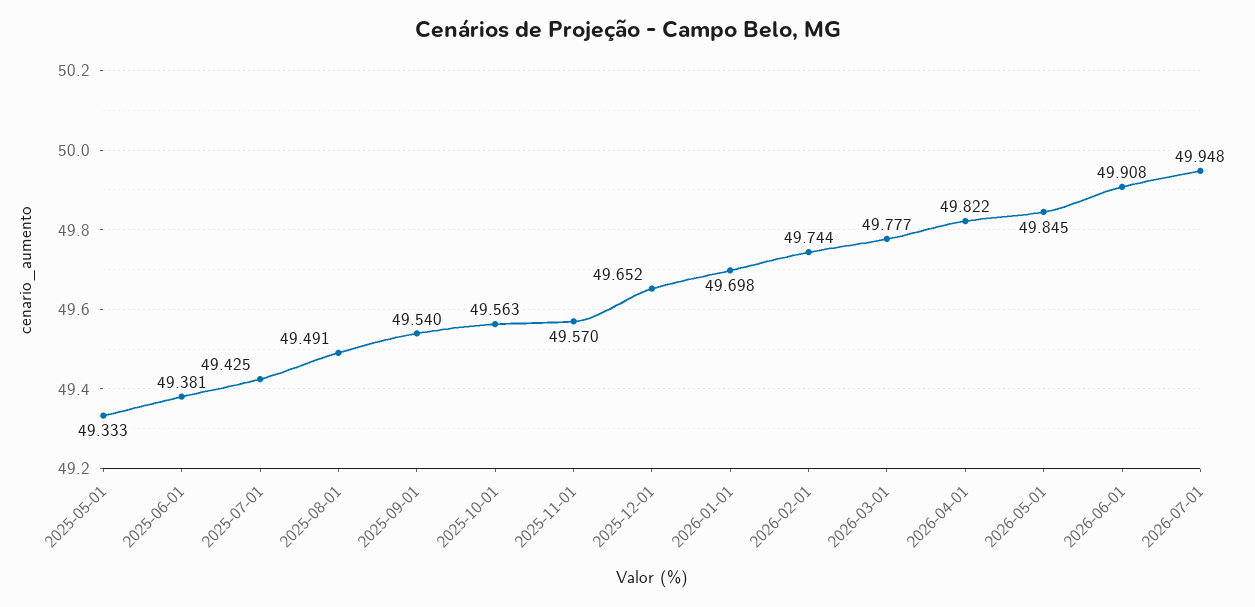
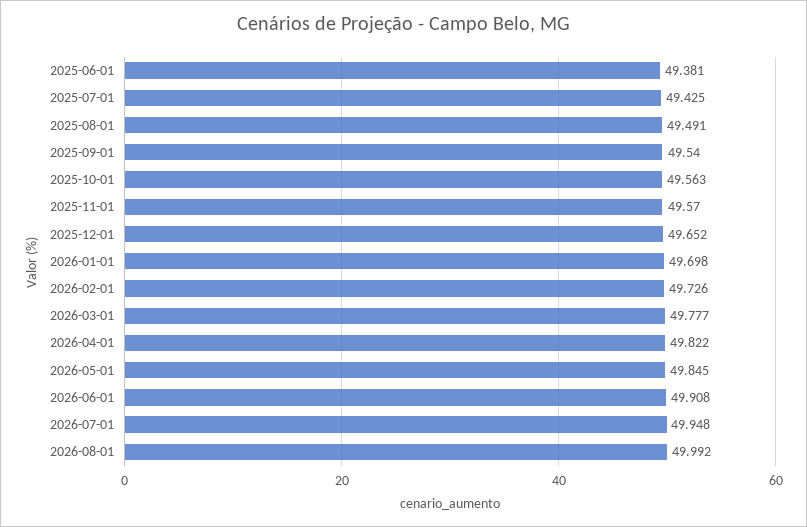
2025-05-01: 49.333 -> none
2026-02-01: 49.744 -> 49.726
2026-08-01: none -> 49.992

